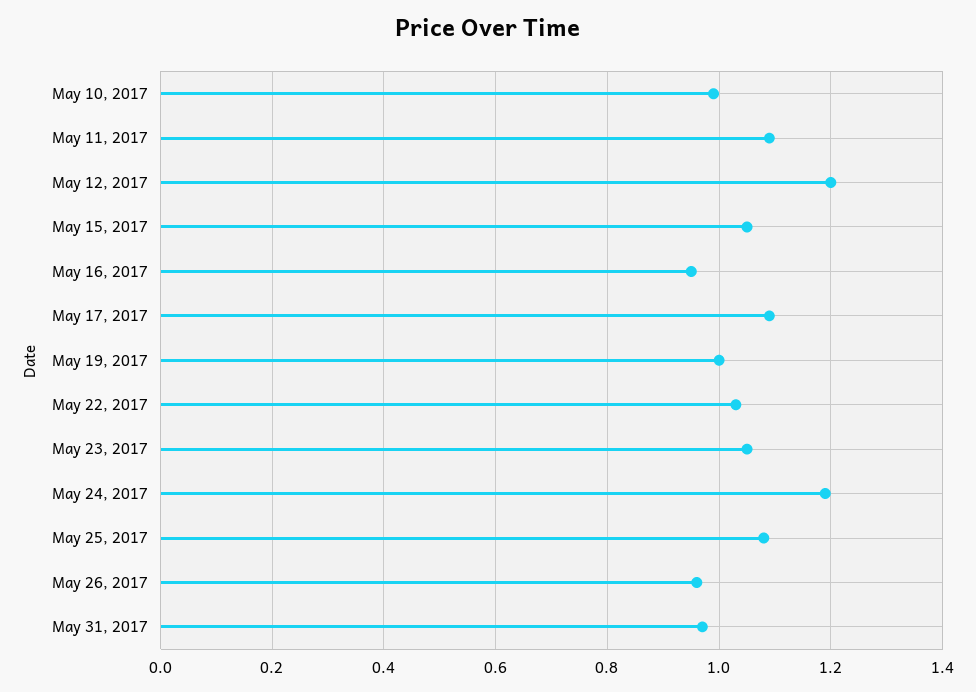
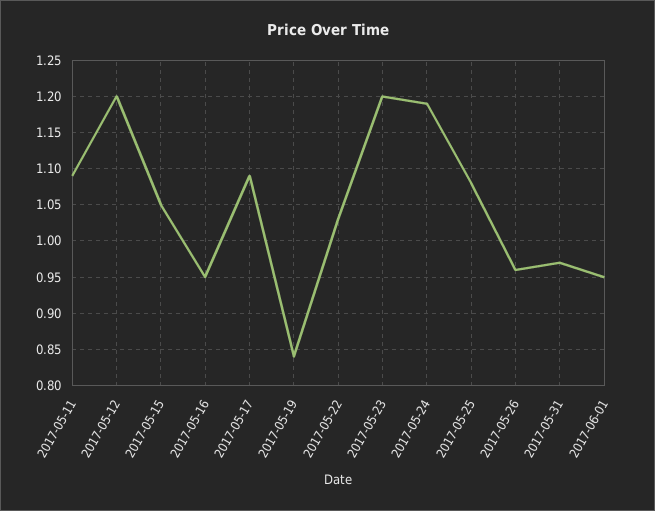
May 10, 2017: 1 -> none
May 19, 2017: 1 -> 0.84
May 23, 2017: 1.05 -> 1.2
2017-06-01: none -> 0.95

